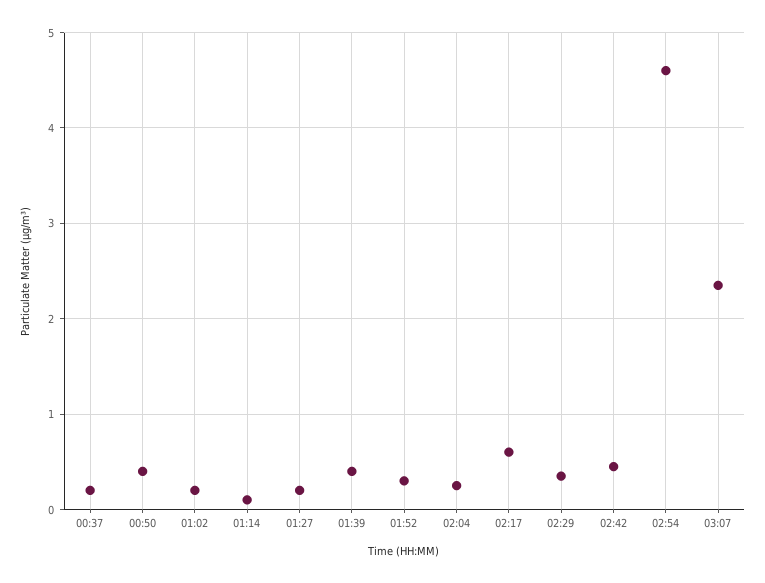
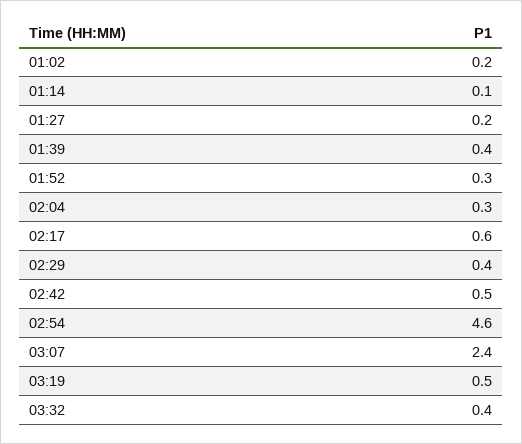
00:37: 0.2 -> none
00:50: 0.4 -> none
03:19: none -> 0.5
03:32: none -> 0.4

